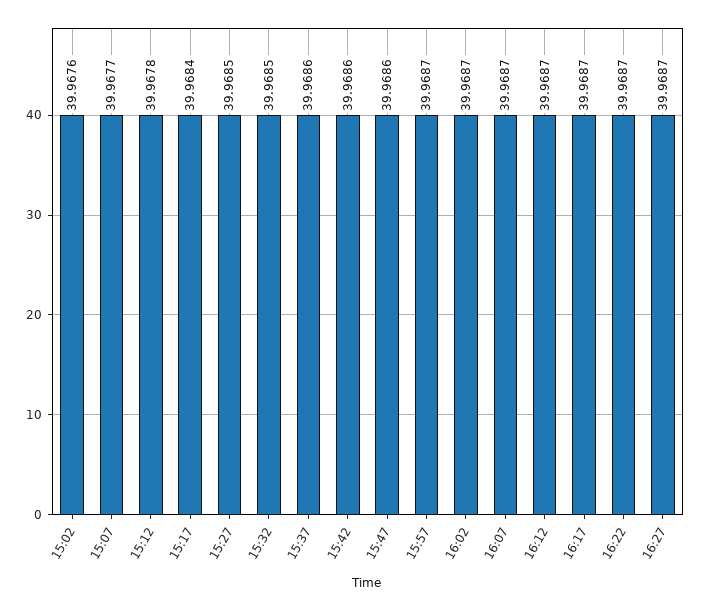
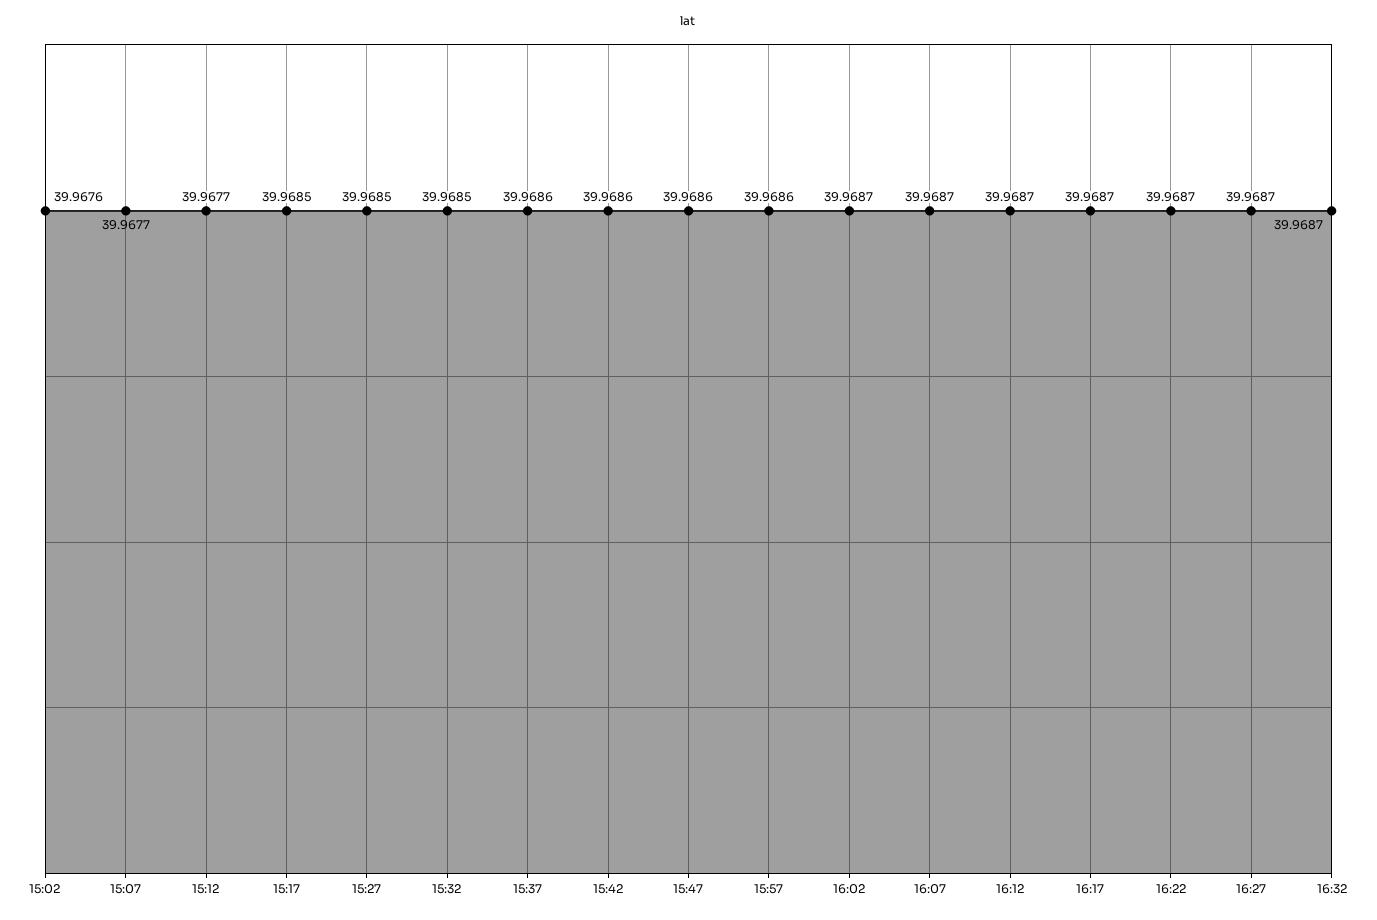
15:12: 39.9678 -> 39.9677
15:17: 39.9684 -> 39.9685
15:57: 39.9687 -> 39.9686
16:32: none -> 39.9687

